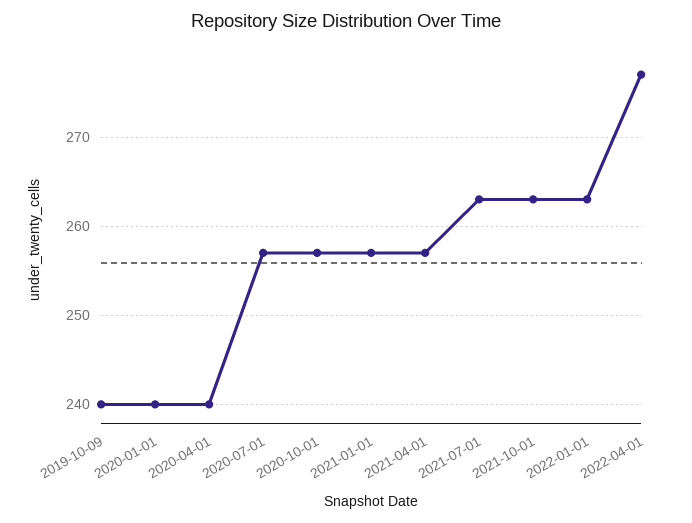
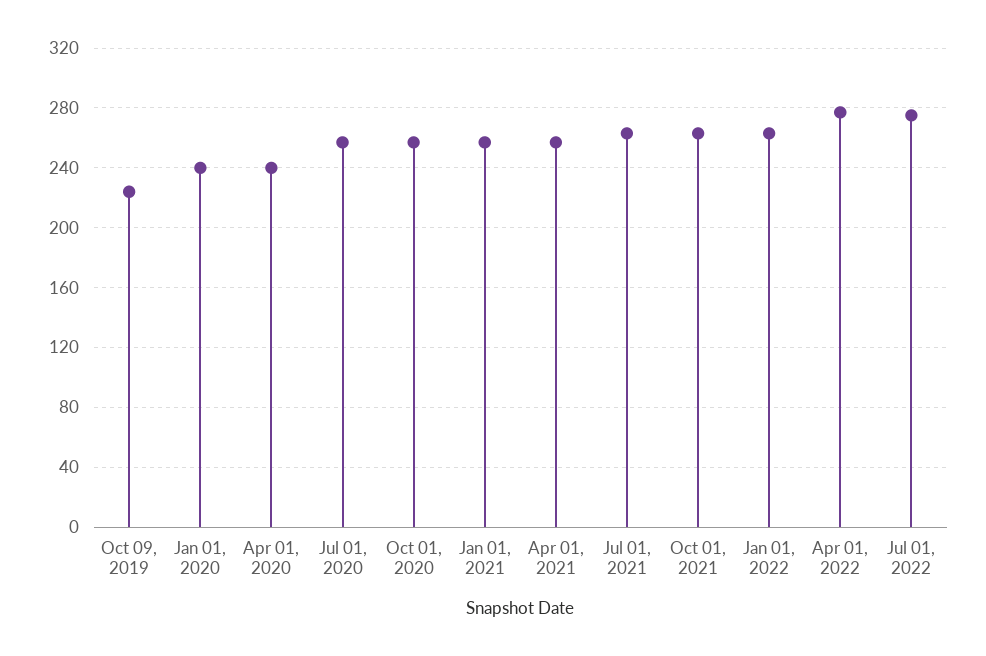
2019-10-09: 240 -> 225
Jul 01, 2022: none -> 275

